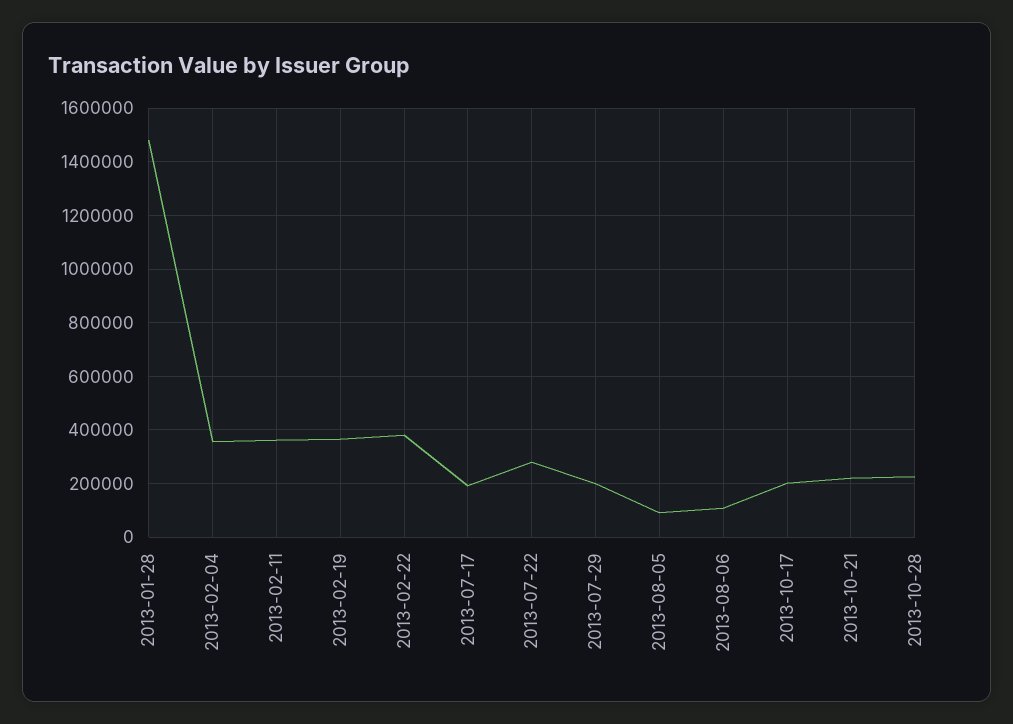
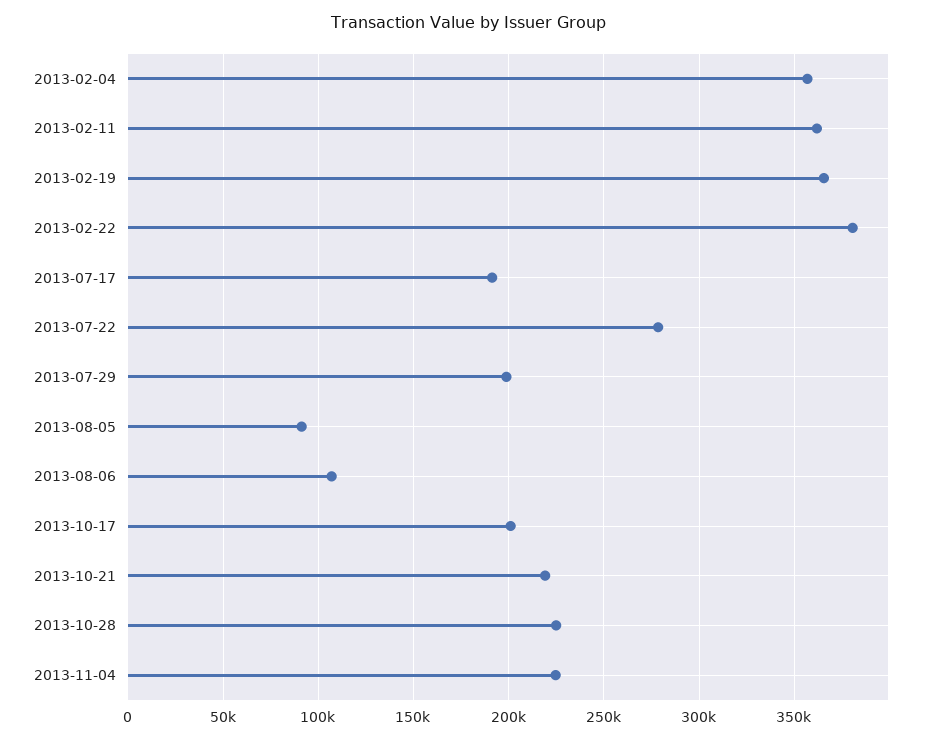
2013-01-28: 1475000 -> none
2013-11-04: none -> 225000

